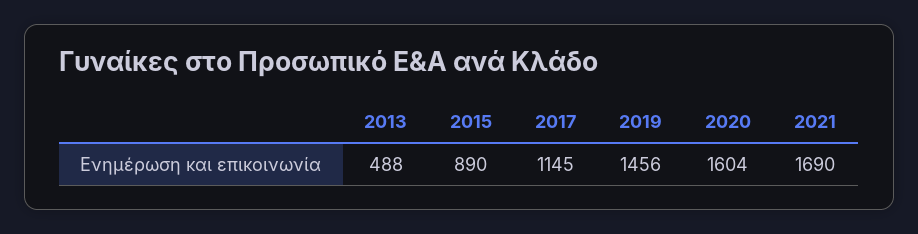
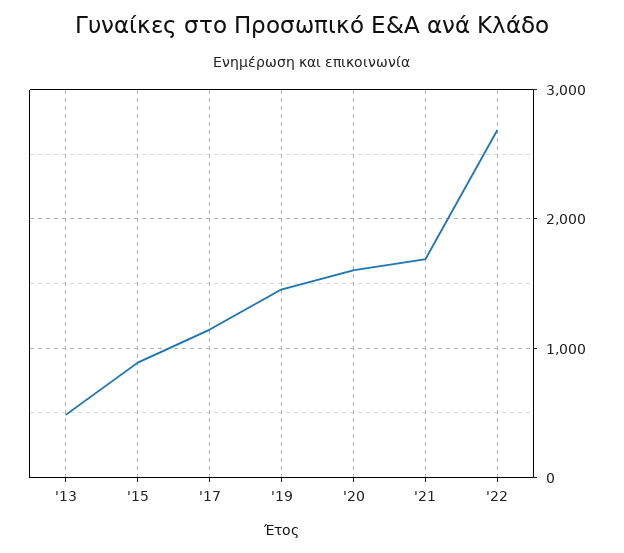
'22: none -> 2700

